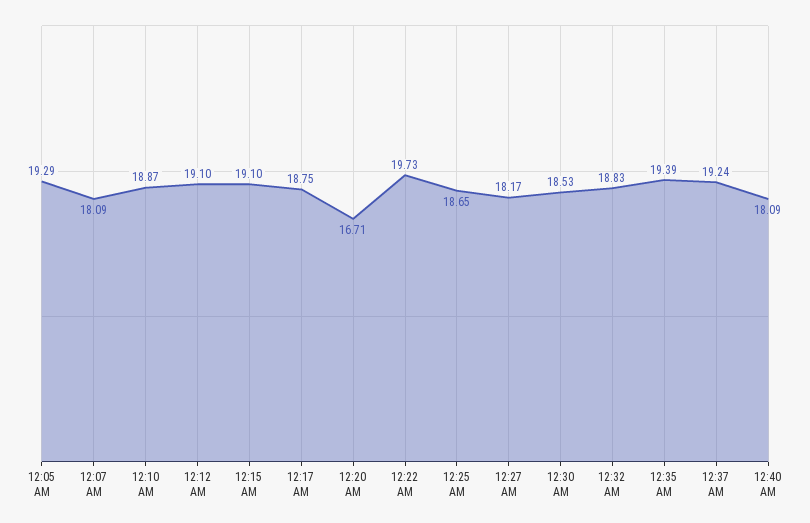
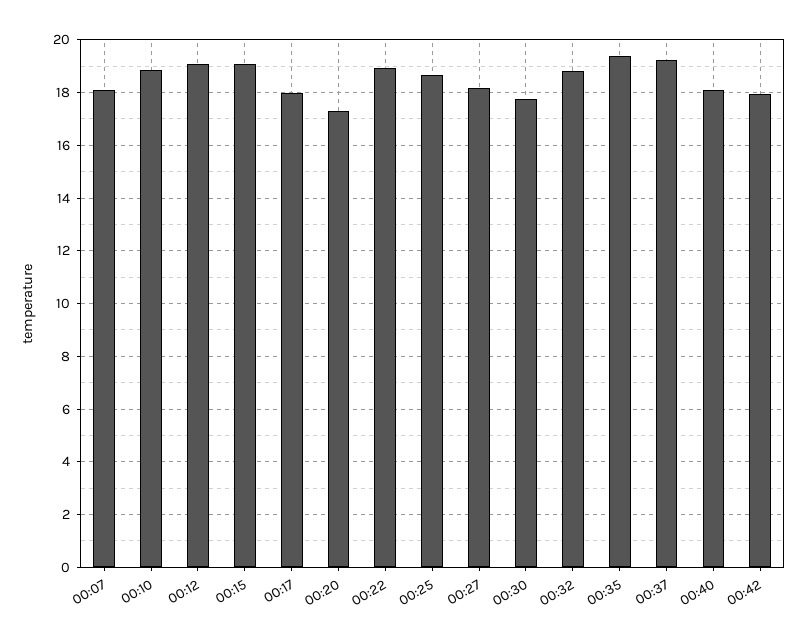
12:05 AM: 19.29 -> none
12:17 AM: 18.75 -> 18
12:20 AM: 16.71 -> 17.25
12:22 AM: 19.73 -> 19
12:30 AM: 18.53 -> 17.75
00:42: none -> 18

